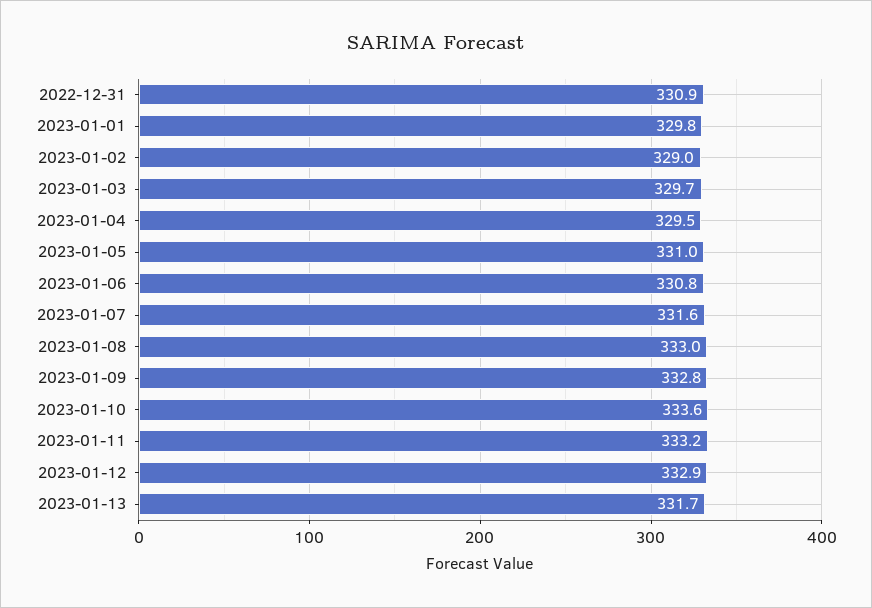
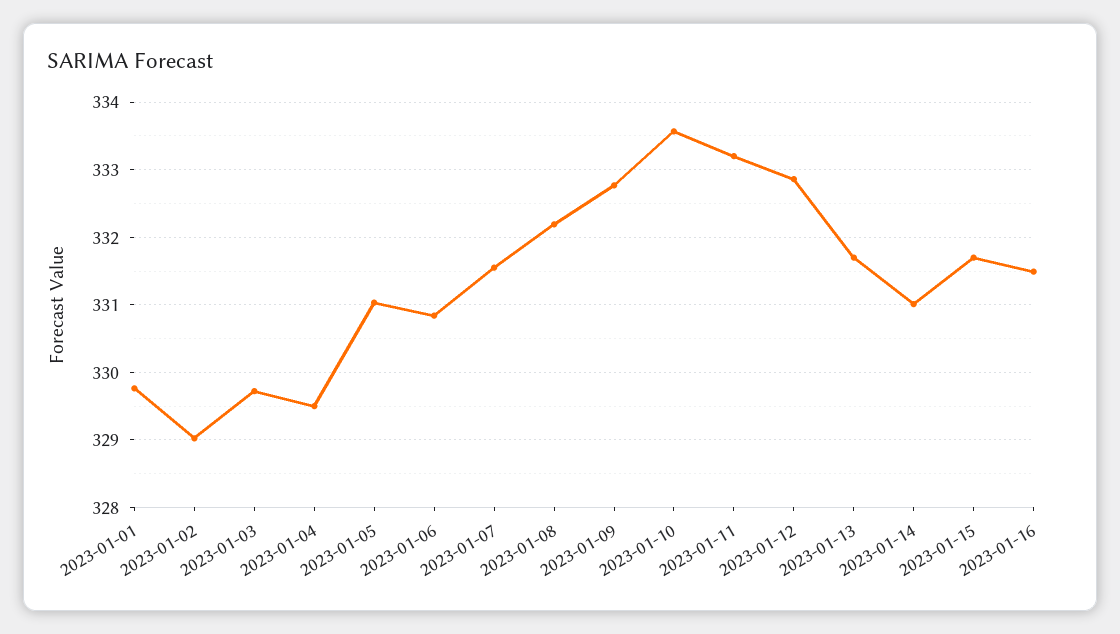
2022-12-31: 330.9 -> none
2023-01-08: 333 -> 332.2
2023-01-14: none -> 331
2023-01-15: none -> 331.7
2023-01-16: none -> 331.5

